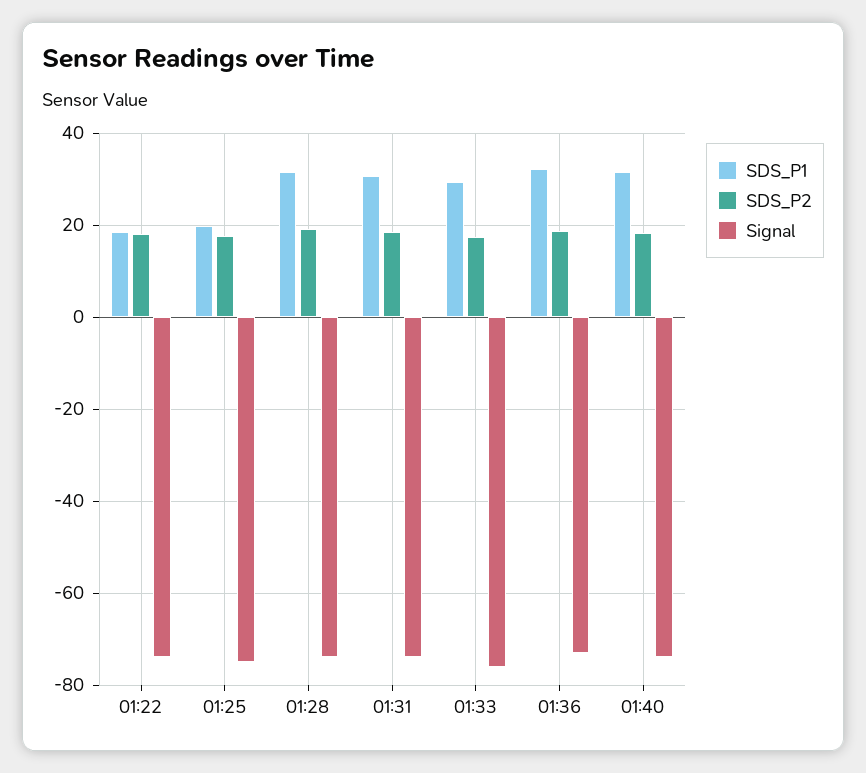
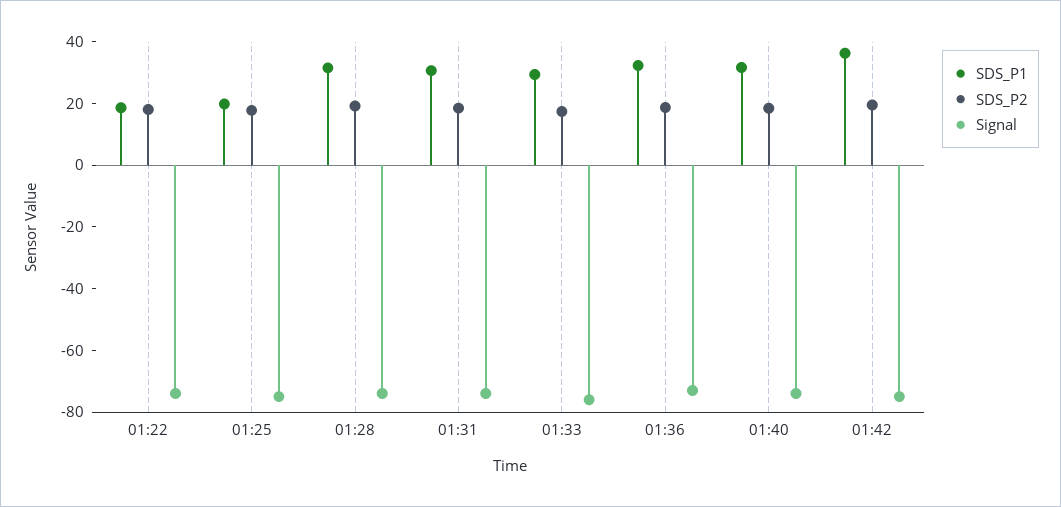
SDS_P1, 01:42: none -> 35
SDS_P2, 01:42: none -> 20
Signal, 01:42: none -> -75

